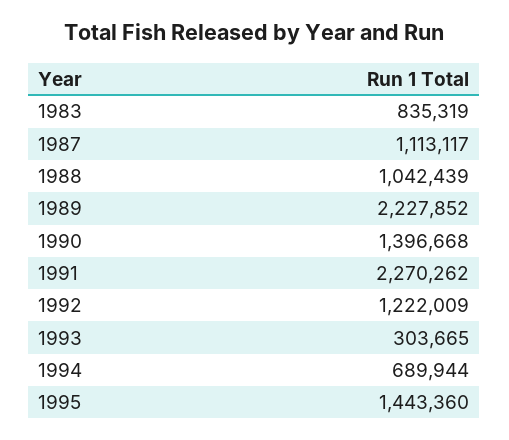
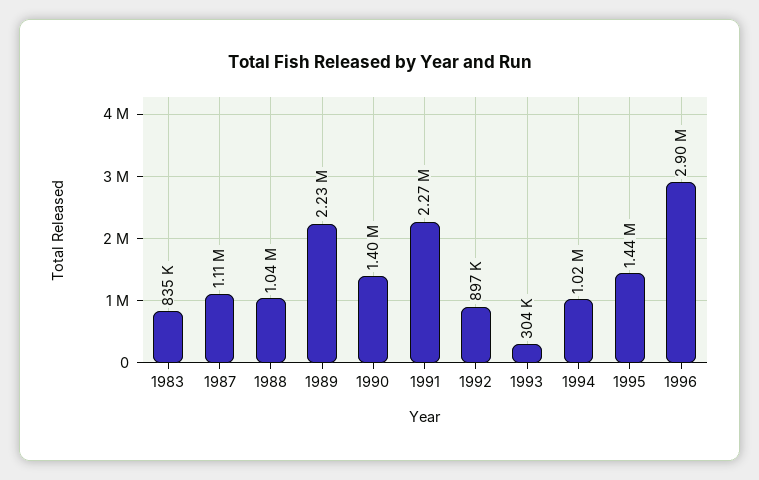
1992: 1222009 -> 897000
1994: 689944 -> 1020000
1996: none -> 2900000

